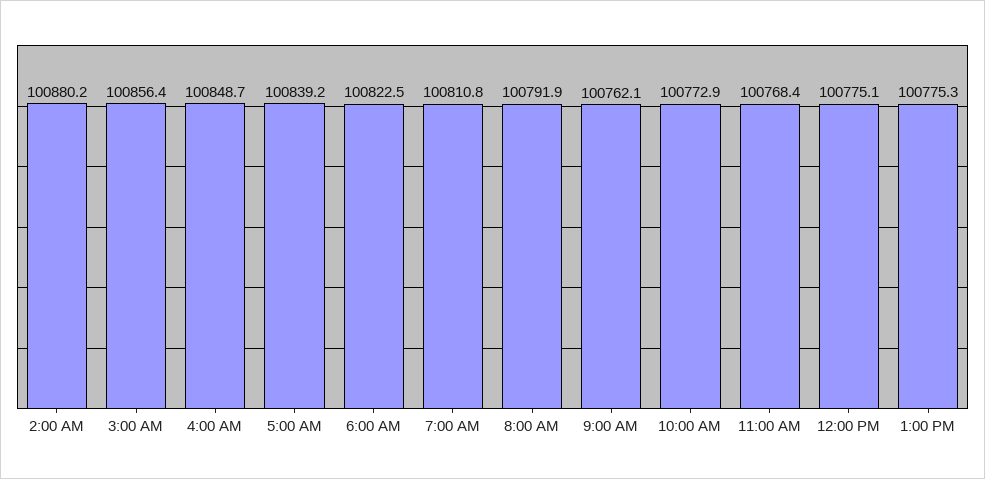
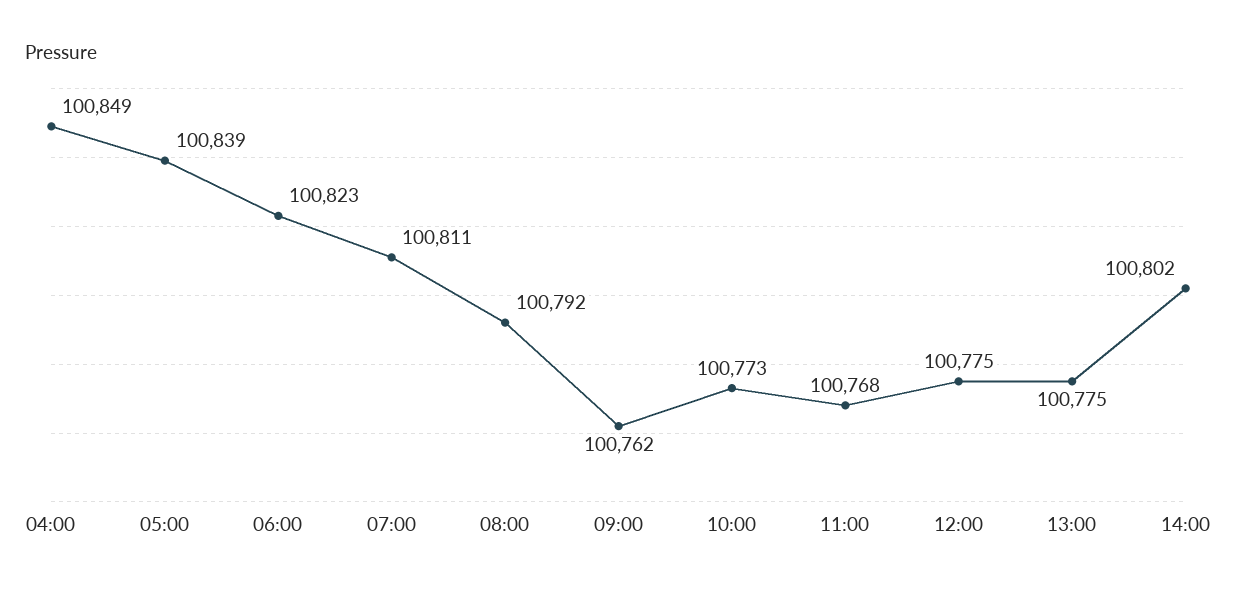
2:00 AM: 100880.2 -> none
3:00 AM: 100856.4 -> none
14:00: none -> 100802

